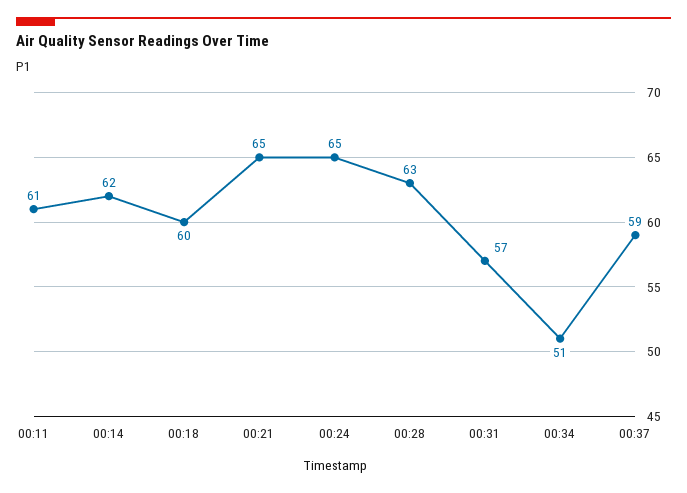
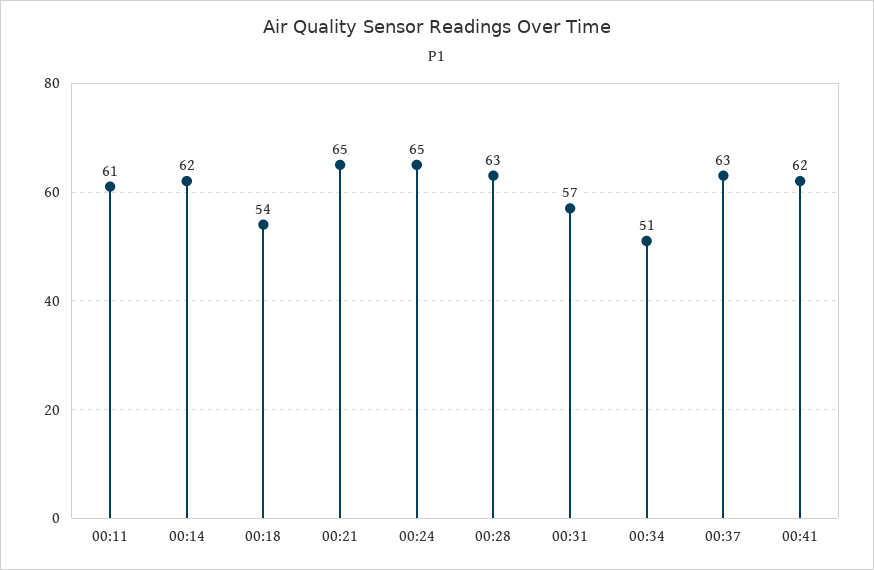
00:18: 60 -> 54
00:37: 59 -> 63
00:41: none -> 62

